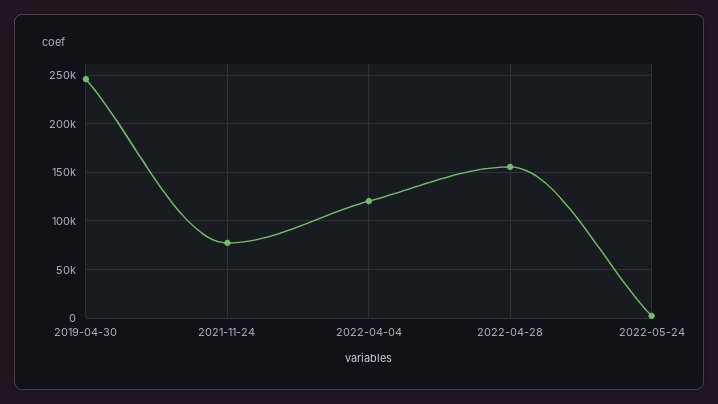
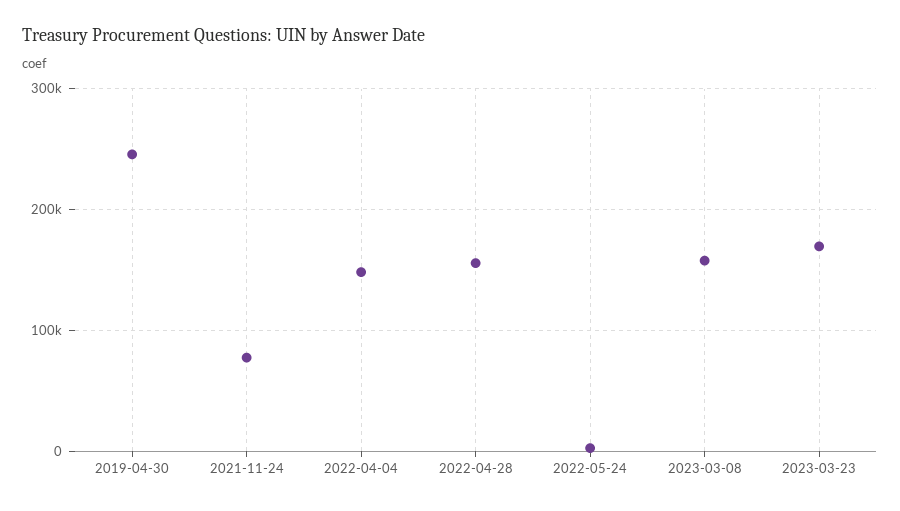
2022-04-04: 120000 -> 150000
2023-03-08: none -> 160000
2023-03-23: none -> 170000

